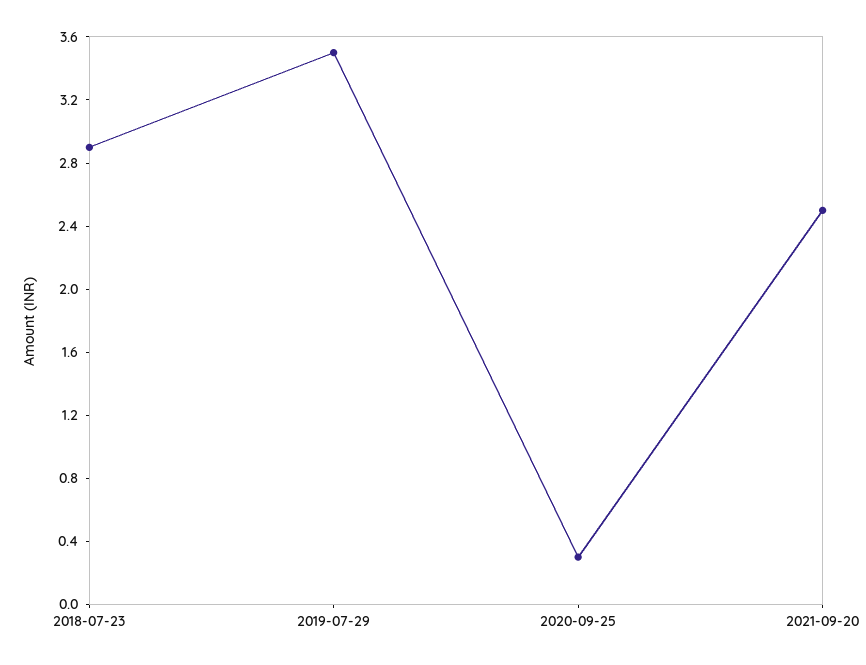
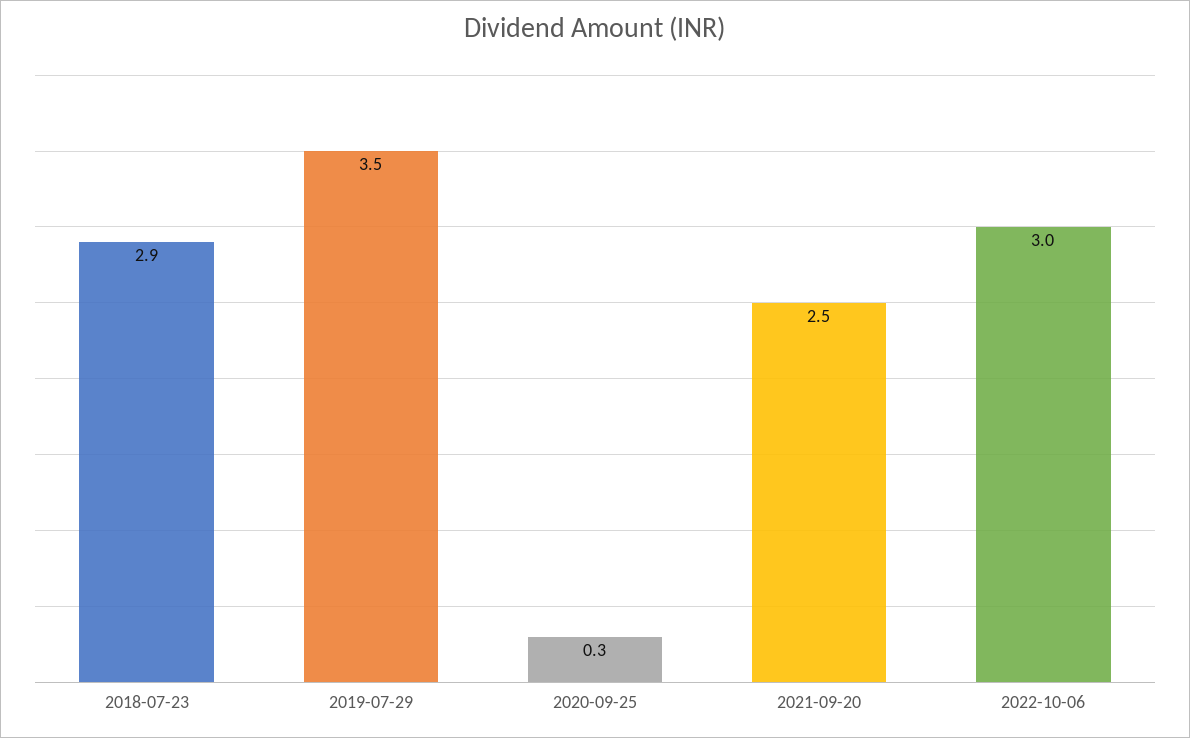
2022-10-06: none -> 3

